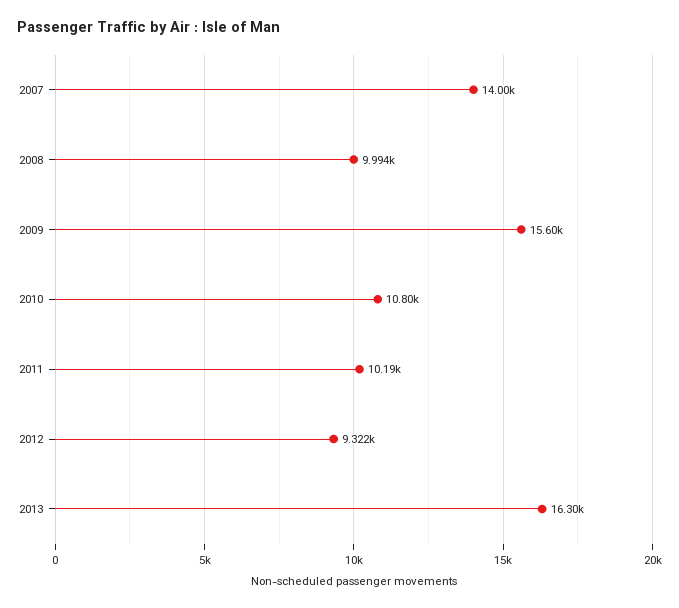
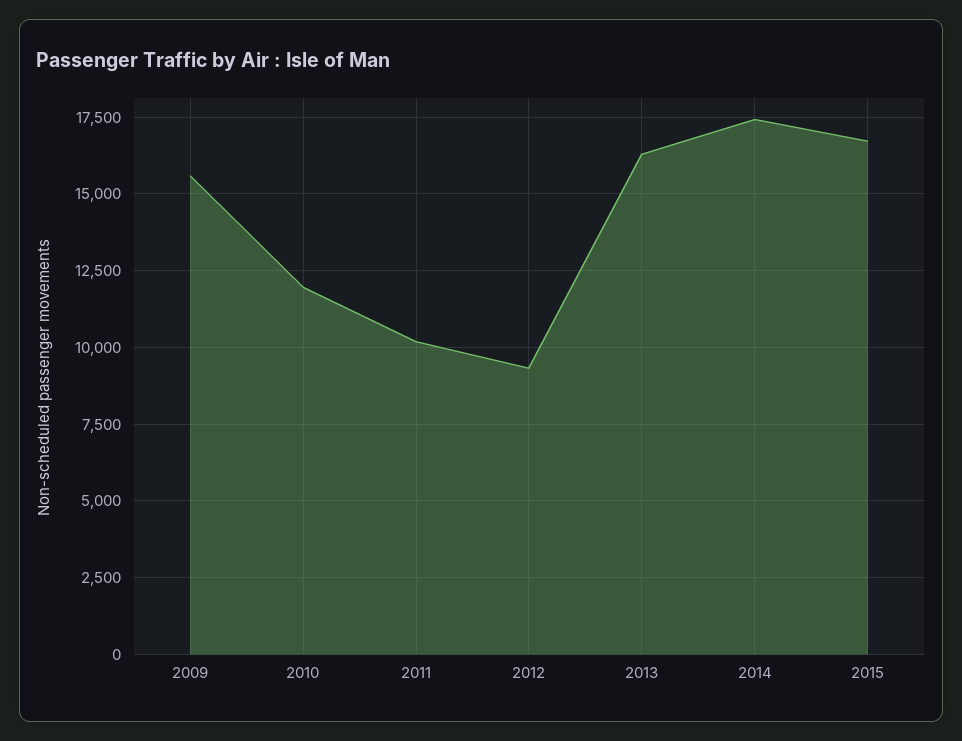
2007: 14000 -> none
2008: 9994 -> none
2010: 10800 -> 12000
2014: none -> 17500
2015: none -> 16750

